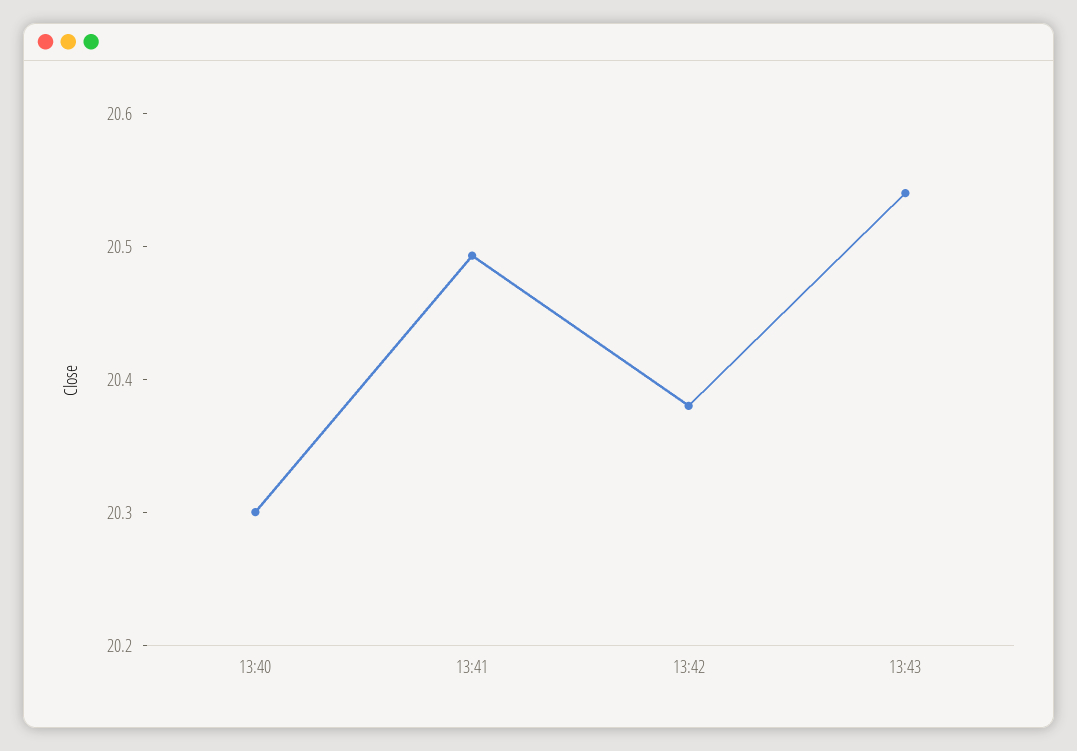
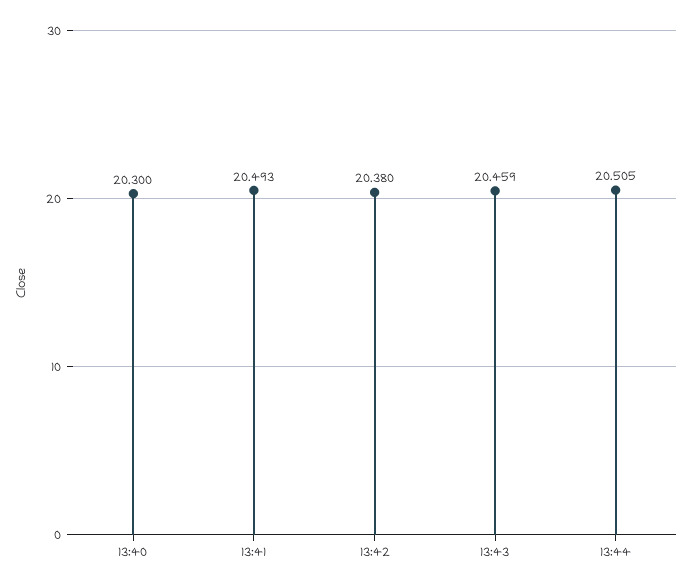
13:43: 20.54 -> 20.459
13:44: none -> 20.505

